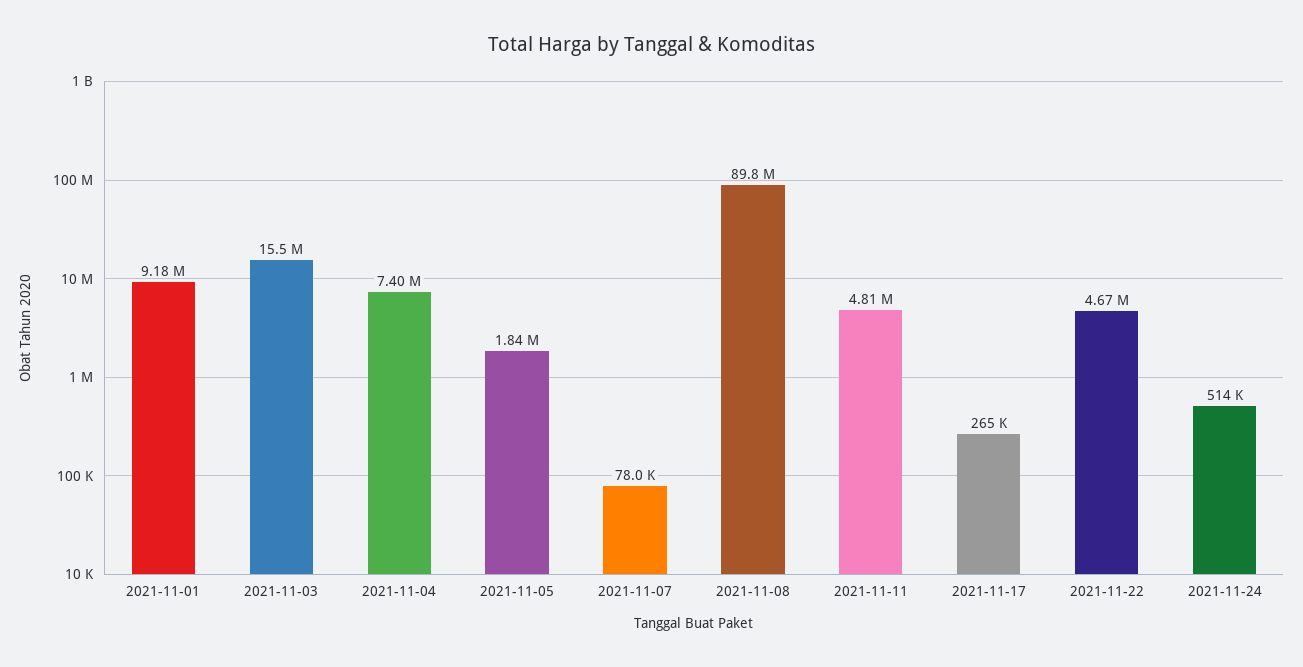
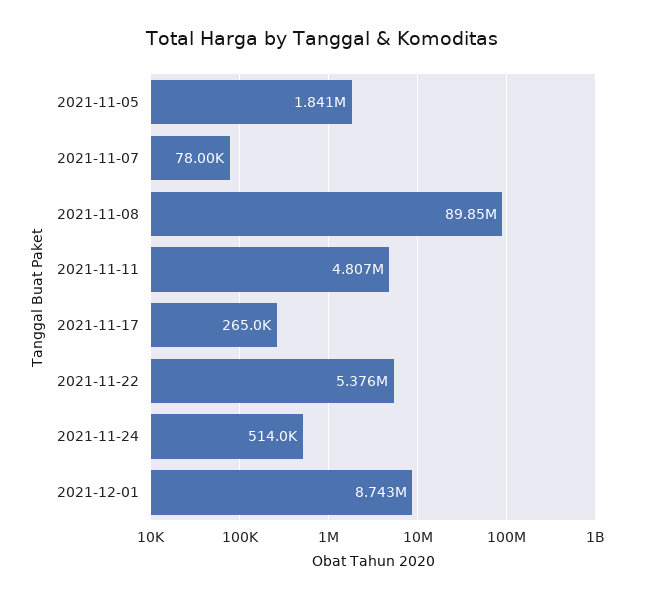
2021-11-01: 9180000 -> none
2021-11-03: 15500000 -> none
2021-11-04: 7400000 -> none
2021-11-22: 4670000 -> 5376000
2021-12-01: none -> 8743000

